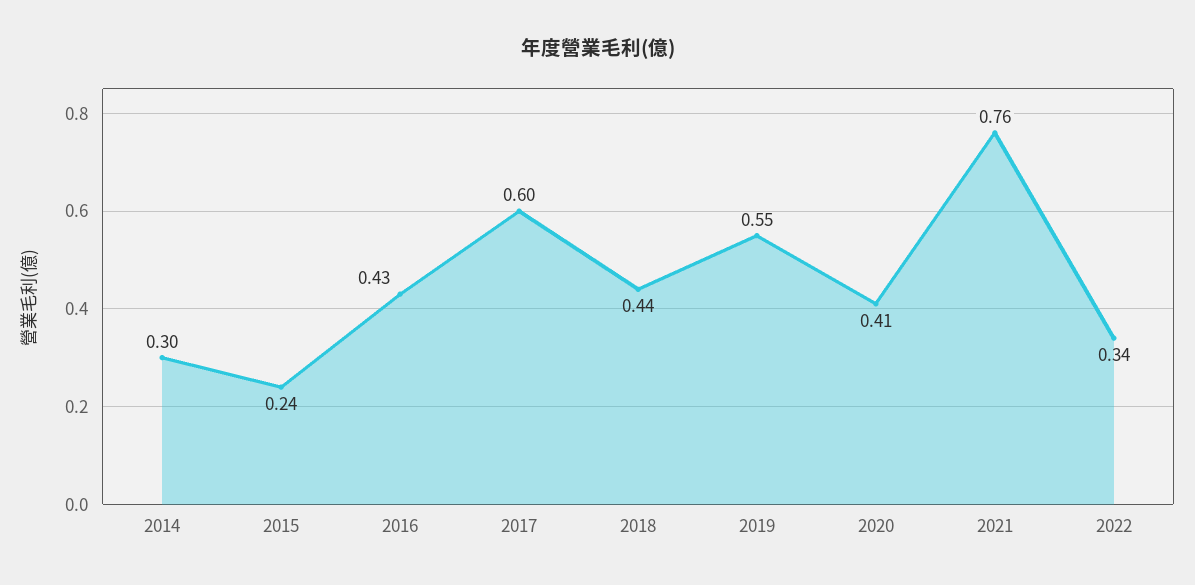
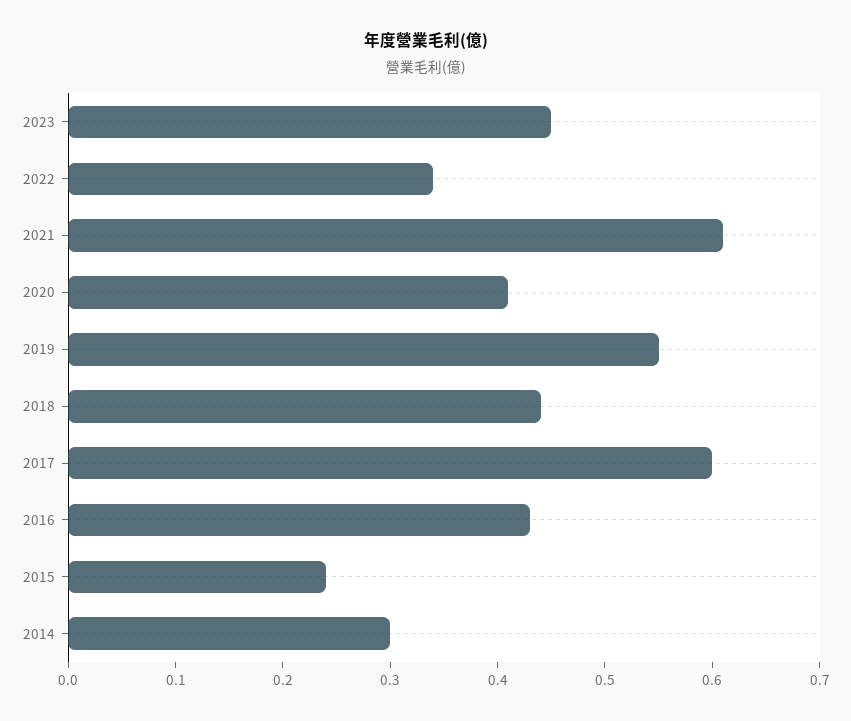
2021: 0.76 -> 0.61
2023: none -> 0.45

